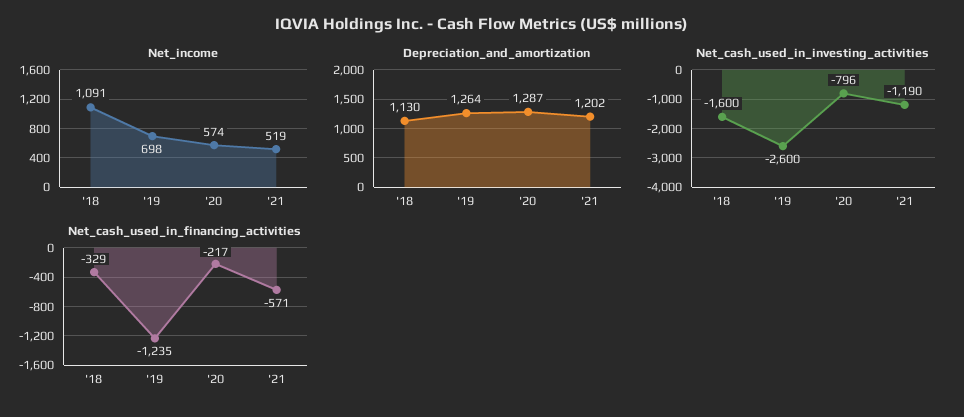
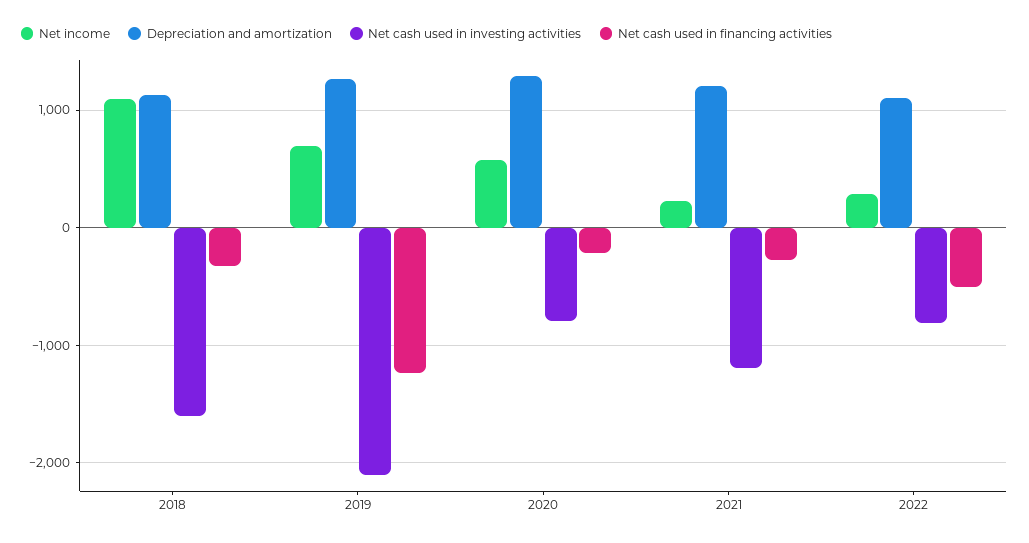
Net_income, '21: 519 -> 200
Net_cash_used_in_investing_activities, '19: -2600 -> -2100
Net_cash_used_in_financing_activities, '21: -571 -> -300
Net_income, 2022: none -> 300
Depreciation_and_amortization, 2022: none -> 1100
Net_cash_used_in_investing_activities, 2022: none -> -800
Net_cash_used_in_financing_activities, 2022: none -> -500

